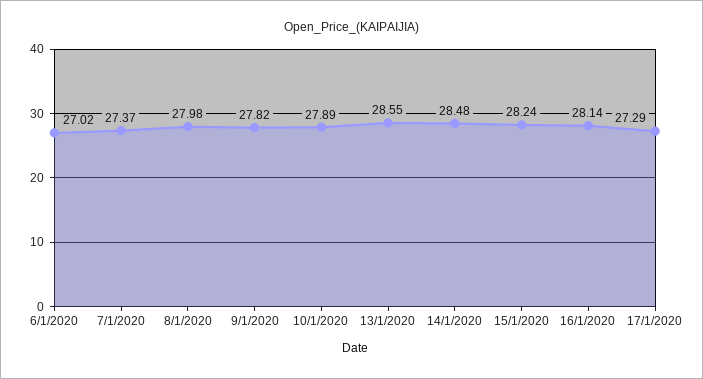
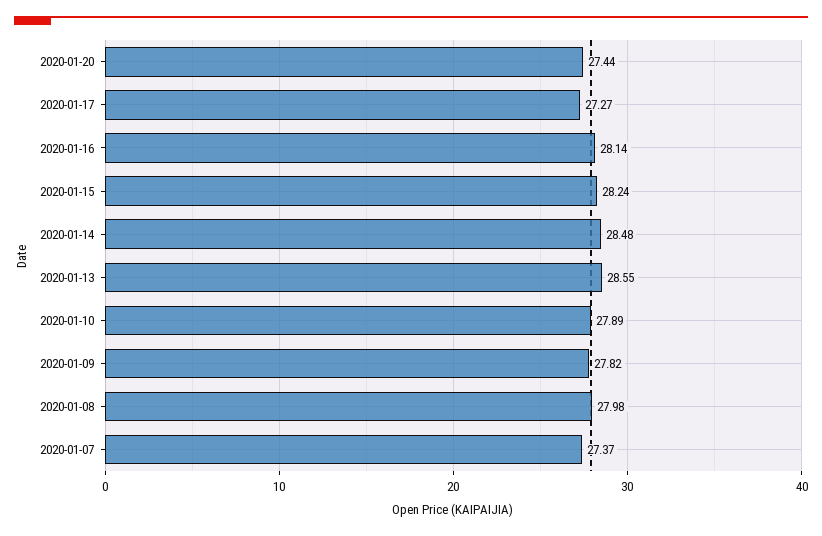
6/1/2020: 27.02 -> none
17/1/2020: 27.29 -> 27.27
2020-01-20: none -> 27.44

